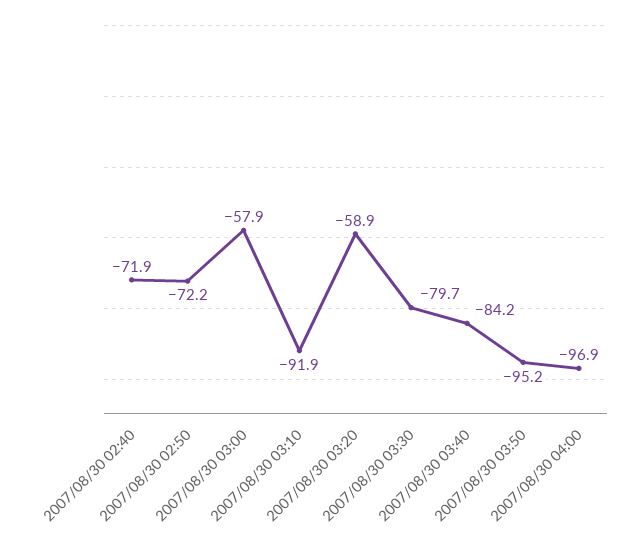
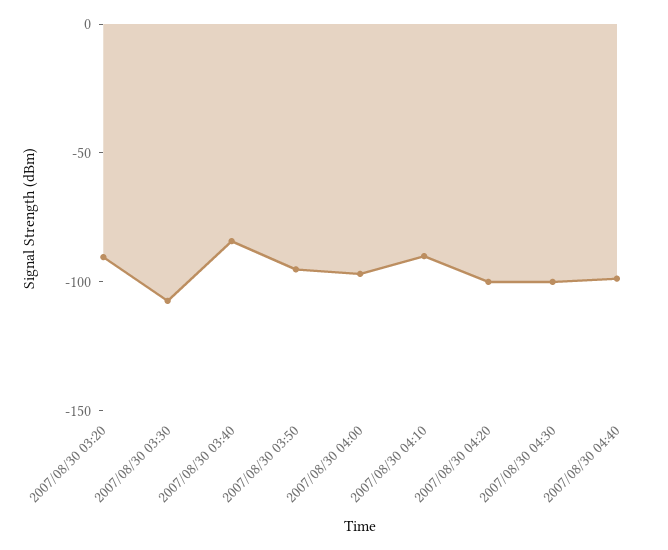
2007/08/30 02:40: -71.9 -> none
2007/08/30 02:50: -72.2 -> none
2007/08/30 03:00: -57.9 -> none
2007/08/30 03:10: -91.9 -> none
2007/08/30 03:20: -58.9 -> -90
2007/08/30 03:30: -79.7 -> -110
2007/08/30 04:10: none -> -90
2007/08/30 04:20: none -> -100
2007/08/30 04:30: none -> -100
2007/08/30 04:40: none -> -100

